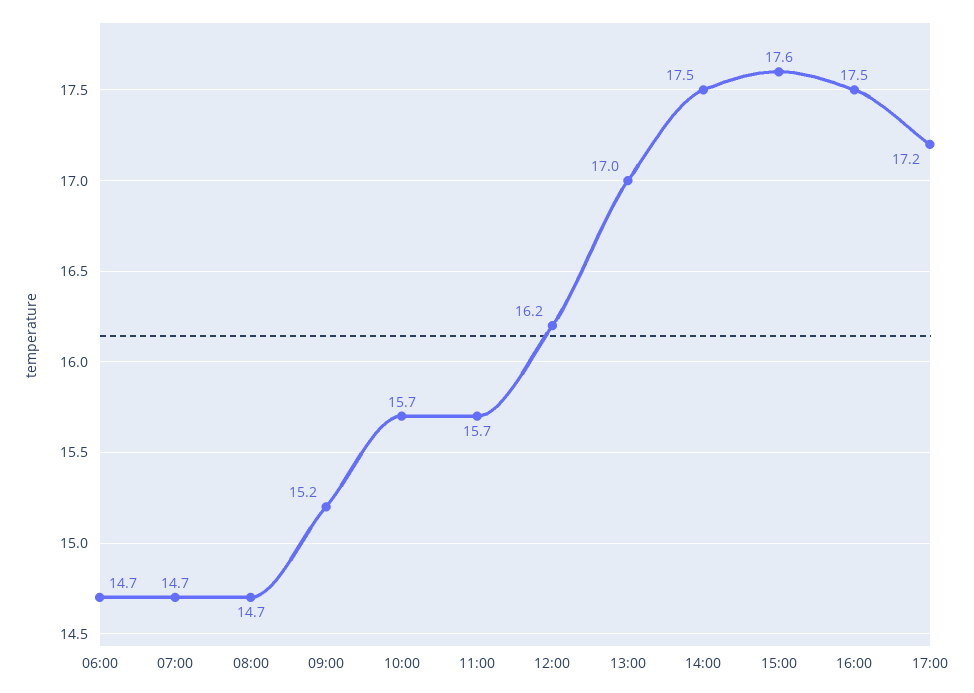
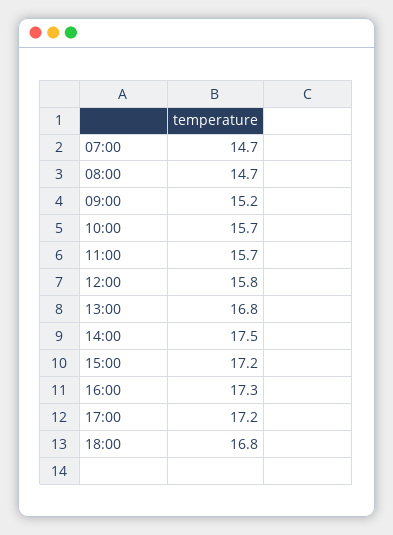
06:00: 14.7 -> none
12:00: 16.2 -> 15.8
13:00: 17 -> 16.8
15:00: 17.6 -> 17.2
16:00: 17.5 -> 17.3
18:00: none -> 16.8

